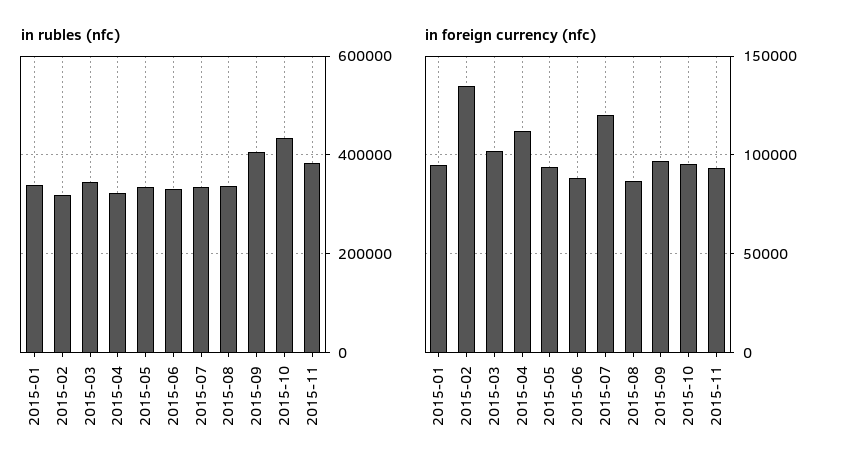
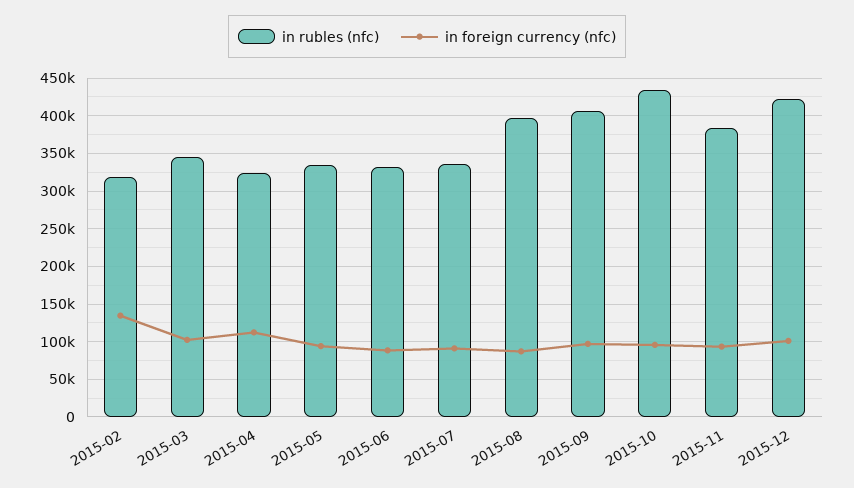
in rubles (nfc), 2015-01: 340000 -> none
in rubles (nfc), 2015-08: 340000 -> 400000
in foreign currency (nfc), 2015-01: 95000 -> none
in foreign currency (nfc), 2015-07: 120000 -> 90000
in rubles (nfc), 2015-12: none -> 420000
in foreign currency (nfc), 2015-12: none -> 100000

